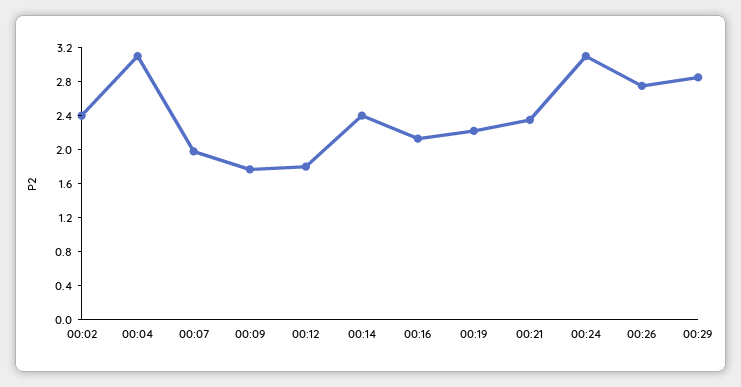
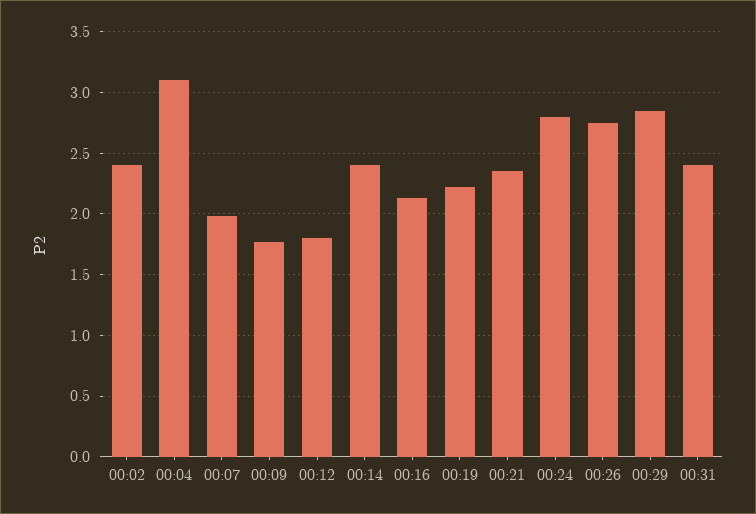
00:24: 3.1 -> 2.8
00:31: none -> 2.4

